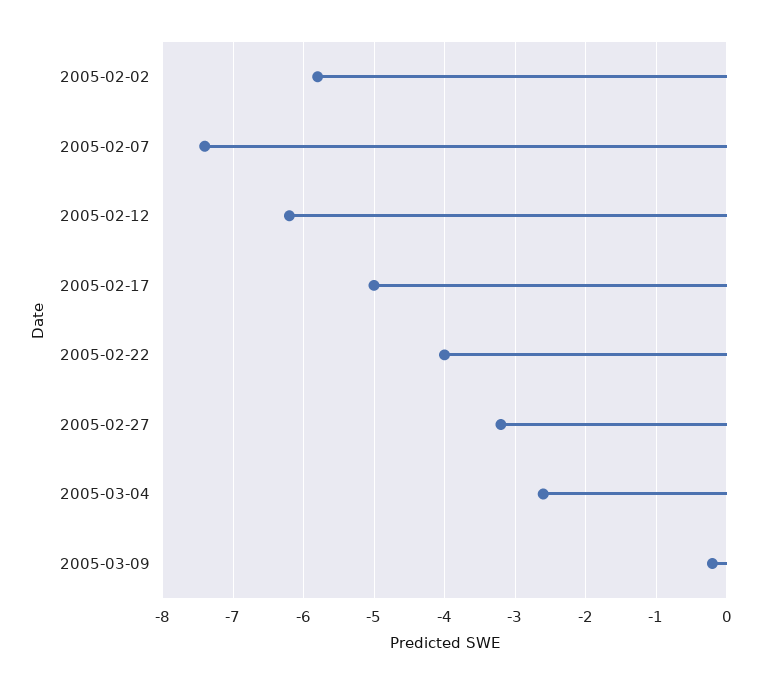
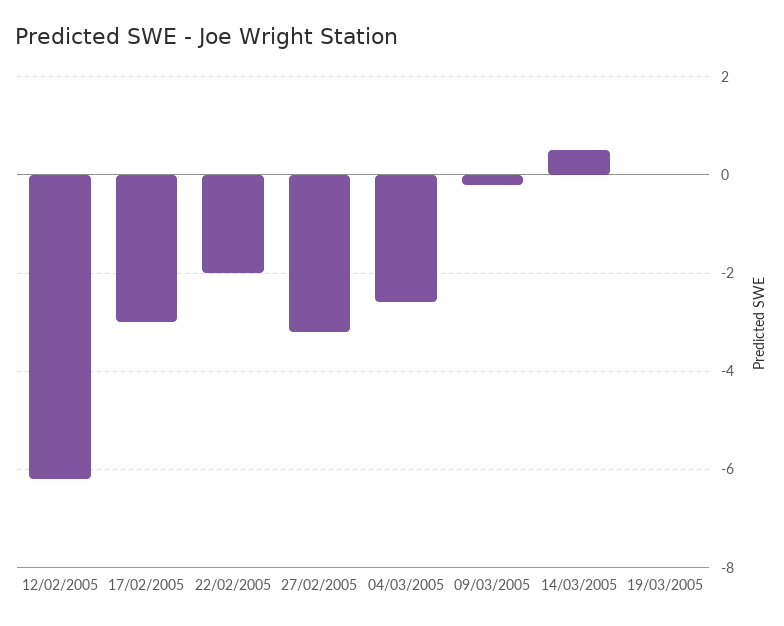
2005-02-02: -5.8 -> none
2005-02-07: -7.4 -> none
2005-02-17: -5 -> -3
2005-02-22: -4 -> -2
14/03/2005: none -> 0.5
19/03/2005: none -> 0

